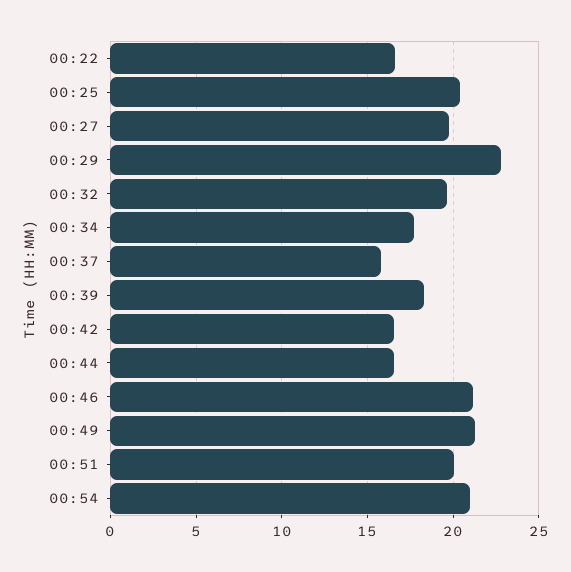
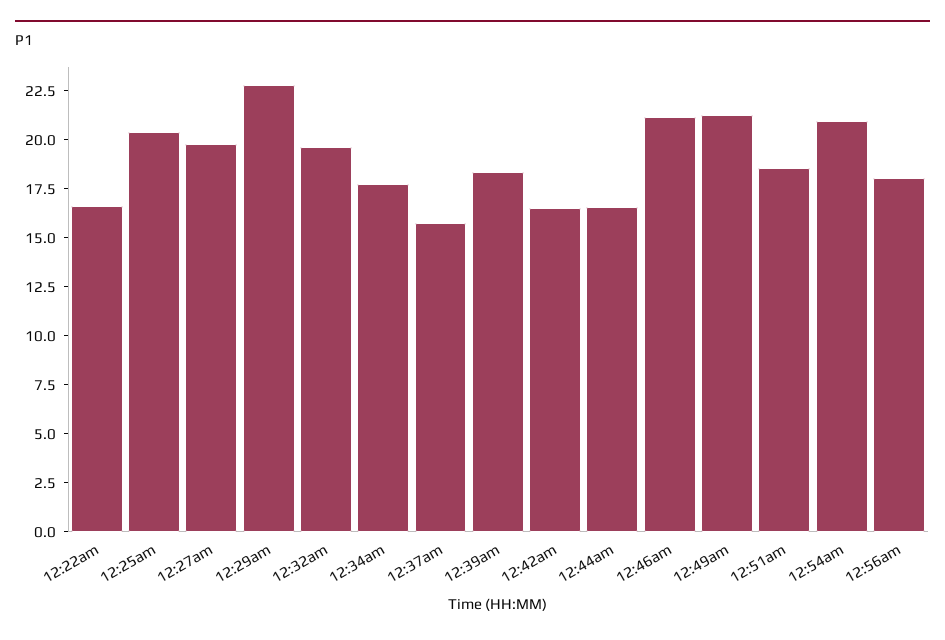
00:51: 20 -> 18.5
12:56am: none -> 18

